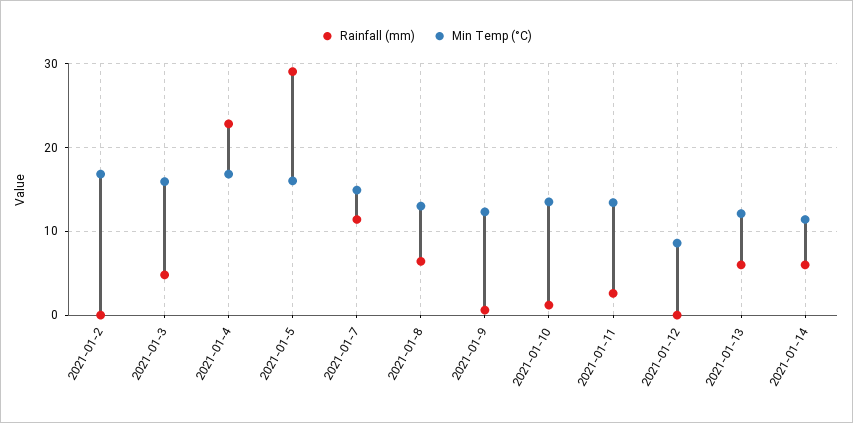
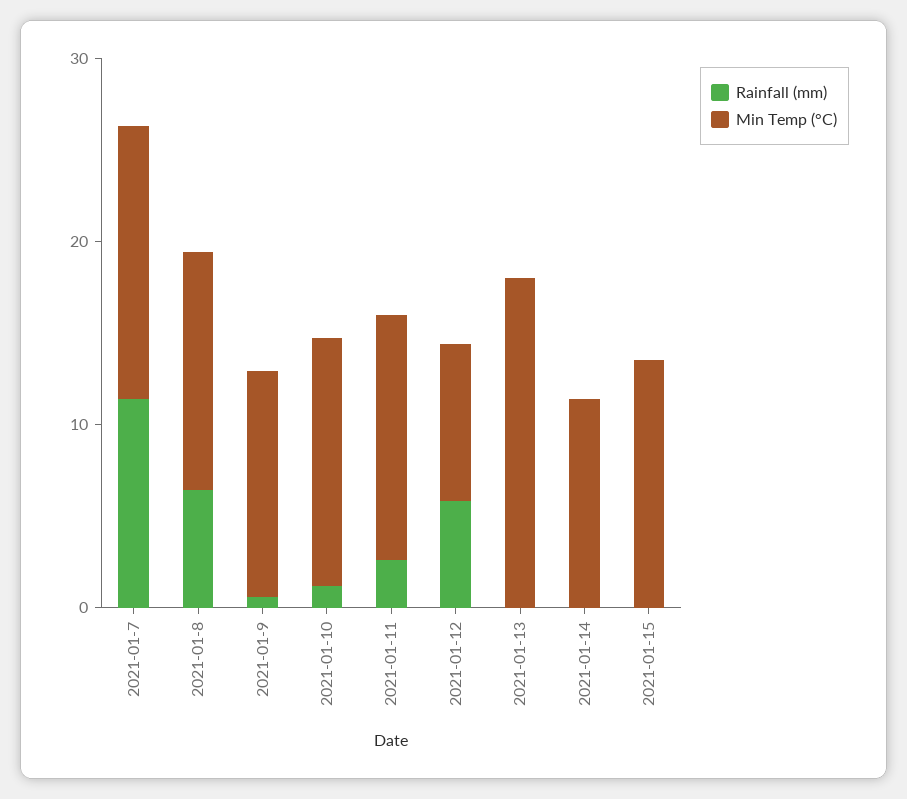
Rainfall (mm), 2021-01-2: 0 -> none
Min Temp (°C), 2021-01-2: 17 -> none
Rainfall (mm), 2021-01-3: 5 -> none
Min Temp (°C), 2021-01-3: 16 -> none
Rainfall (mm), 2021-01-4: 23 -> none
Min Temp (°C), 2021-01-4: 17 -> none
Rainfall (mm), 2021-01-5: 29 -> none
Min Temp (°C), 2021-01-5: 16 -> none
Rainfall (mm), 2021-01-12: 0 -> 6
Rainfall (mm), 2021-01-13: 6 -> 0
Min Temp (°C), 2021-01-13: 12 -> 18
Rainfall (mm), 2021-01-14: 6 -> 0
Rainfall (mm), 2021-01-15: none -> 0
Min Temp (°C), 2021-01-15: none -> 14

